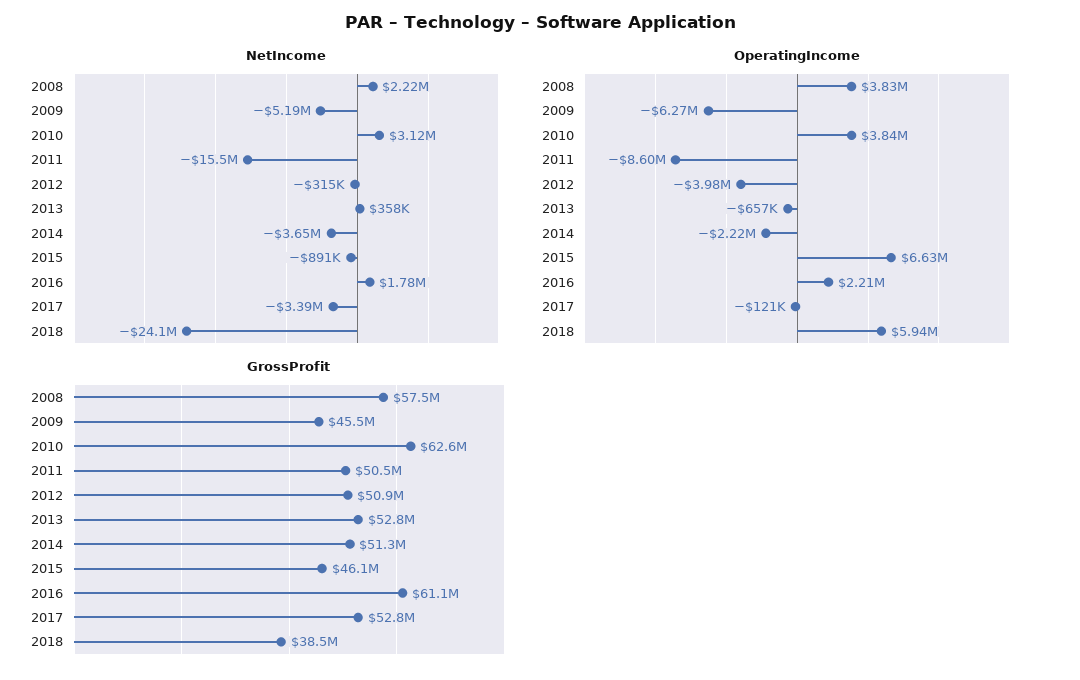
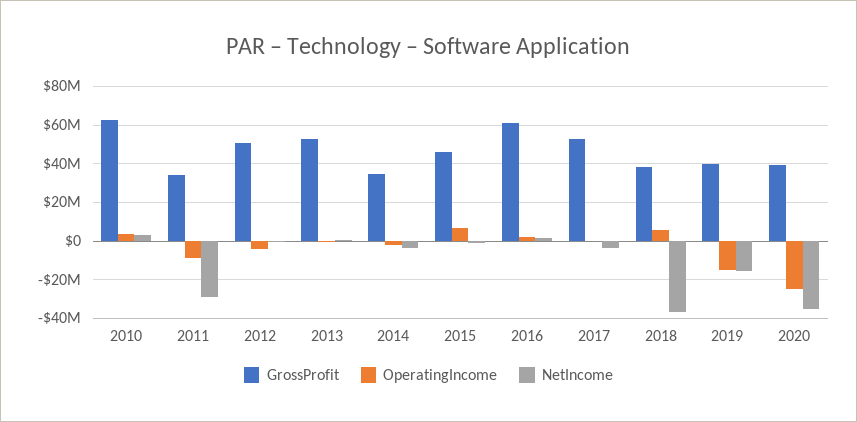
NetIncome, 2008: 2220000 -> none
NetIncome, 2009: -5190000 -> none
NetIncome, 2011: -15500000 -> -30000000
NetIncome, 2018: -24100000 -> -35000000
OperatingIncome, 2008: 3830000 -> none
OperatingIncome, 2009: -6270000 -> none
GrossProfit, 2008: 57500000 -> none
GrossProfit, 2009: 45500000 -> none
GrossProfit, 2011: 50500000 -> 35000000
GrossProfit, 2014: 51300000 -> 35000000
GrossProfit, 2019: none -> 40000000
OperatingIncome, 2019: none -> -15000000
NetIncome, 2019: none -> -15000000
GrossProfit, 2020: none -> 40000000
OperatingIncome, 2020: none -> -25000000
NetIncome, 2020: none -> -35000000

